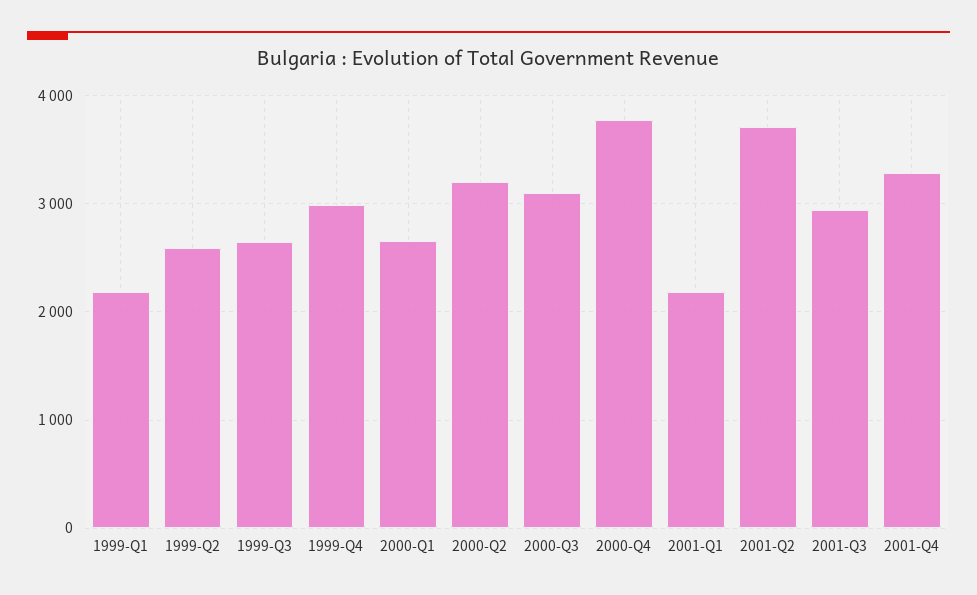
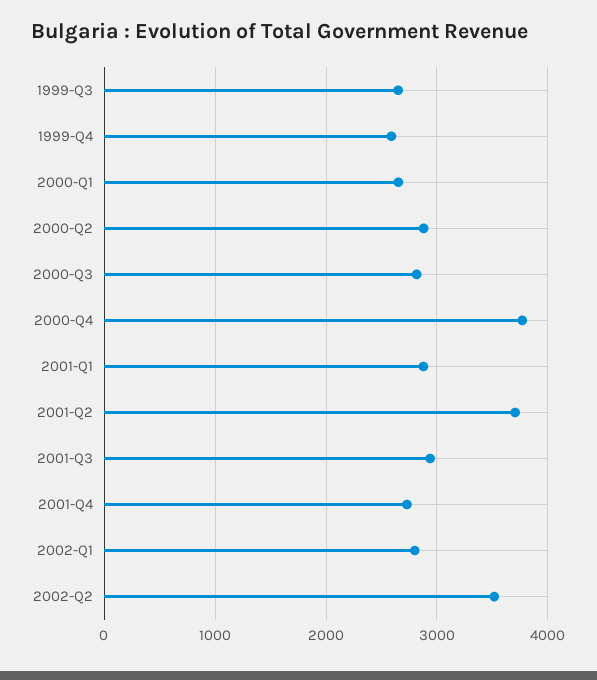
1999-Q1: 2200 -> none
1999-Q2: 2600 -> none
1999-Q4: 3000 -> 2600
2000-Q2: 3200 -> 2900
2000-Q3: 3100 -> 2800
2001-Q1: 2200 -> 2900
2001-Q4: 3300 -> 2700
2002-Q1: none -> 2800
2002-Q2: none -> 3500

